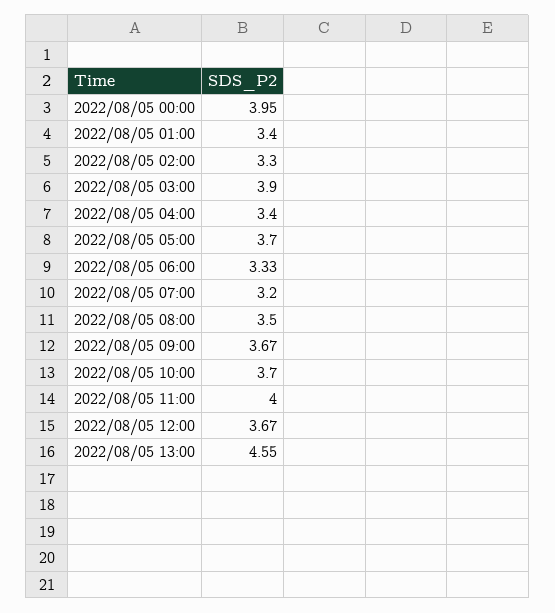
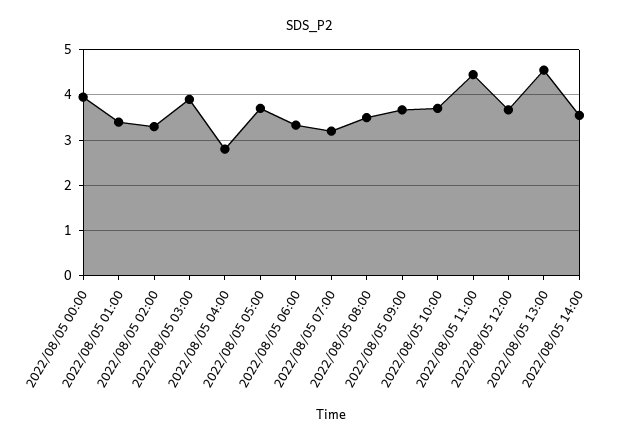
2022/08/05 04:00: 3.4 -> 2.8
2022/08/05 11:00: 4 -> 4.4
2022/08/05 14:00: none -> 3.6

